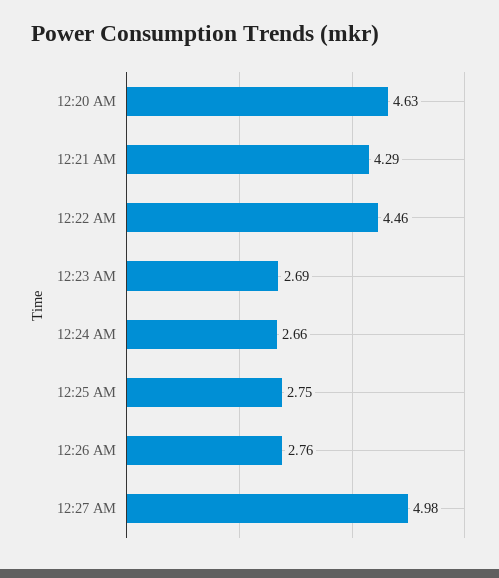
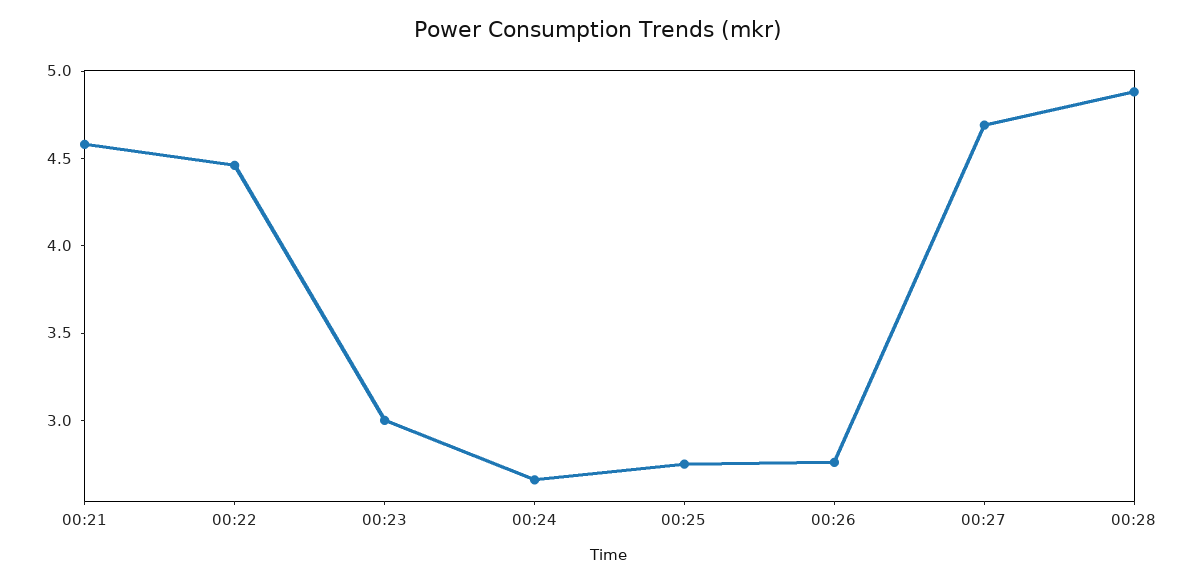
12:20 AM: 4.63 -> none
12:21 AM: 4.29 -> 4.6
12:23 AM: 2.69 -> 3
12:27 AM: 4.98 -> 4.7
00:28: none -> 4.9

